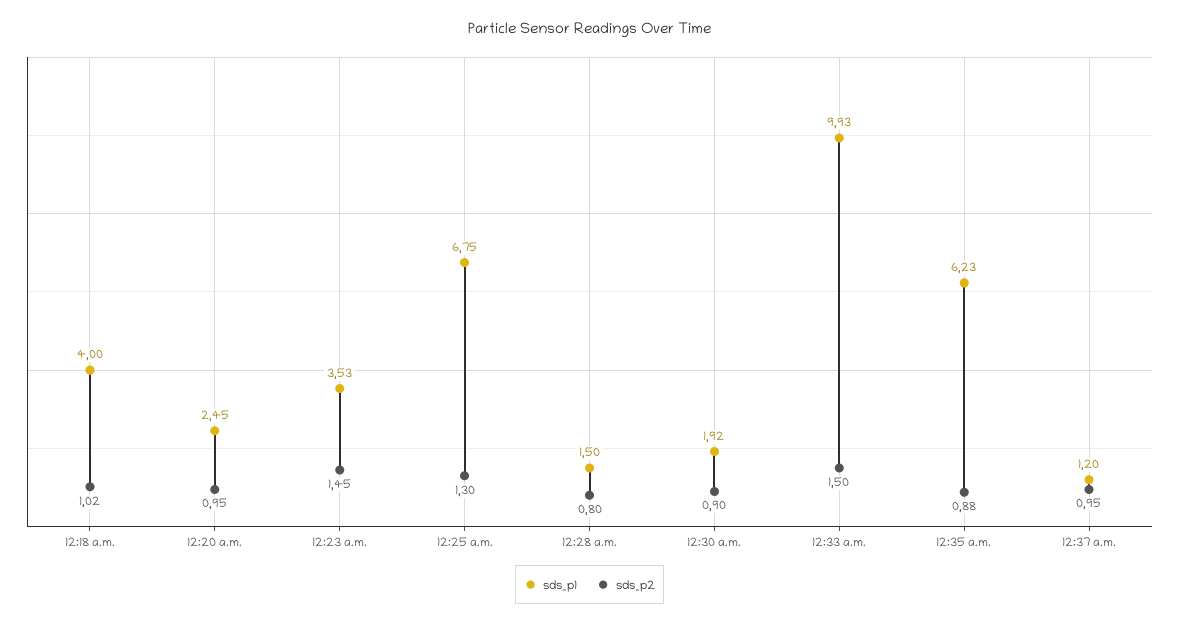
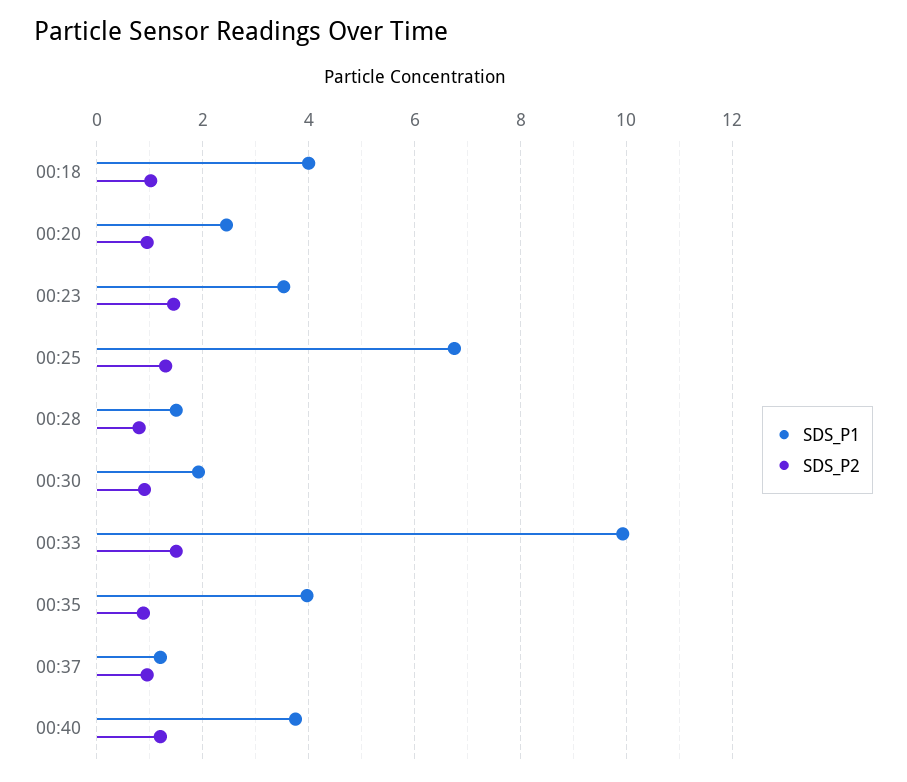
sds_p1, 12:35 a.m.: 6.23 -> 4
sds_p1, 00:40: none -> 3.8
sds_p2, 00:40: none -> 1.2

